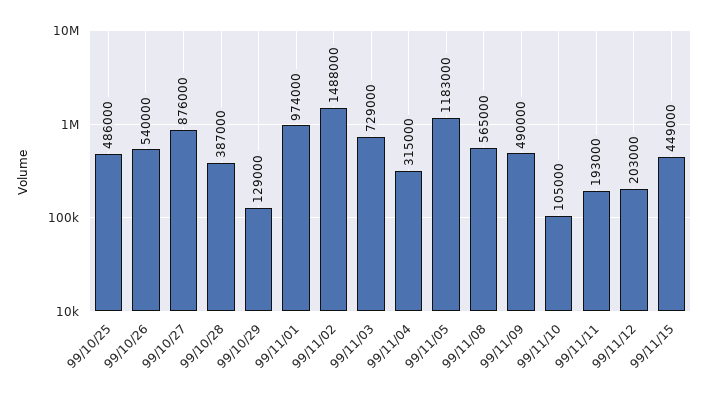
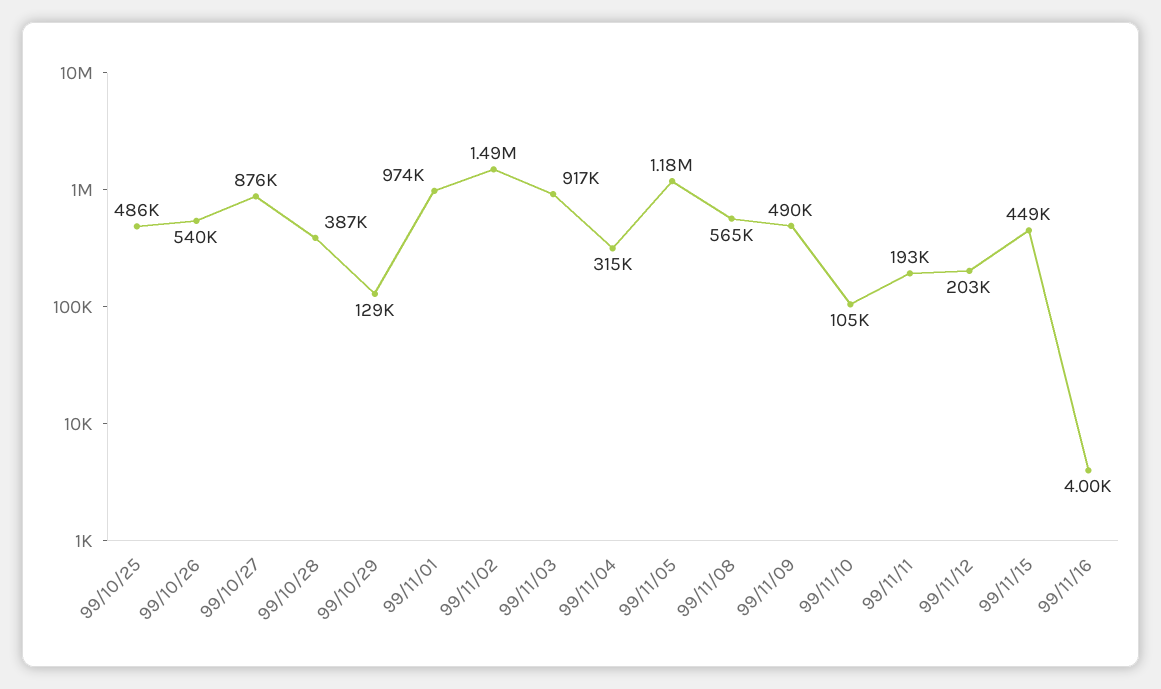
99/11/03: 729000 -> 917000
99/11/16: none -> 4000

